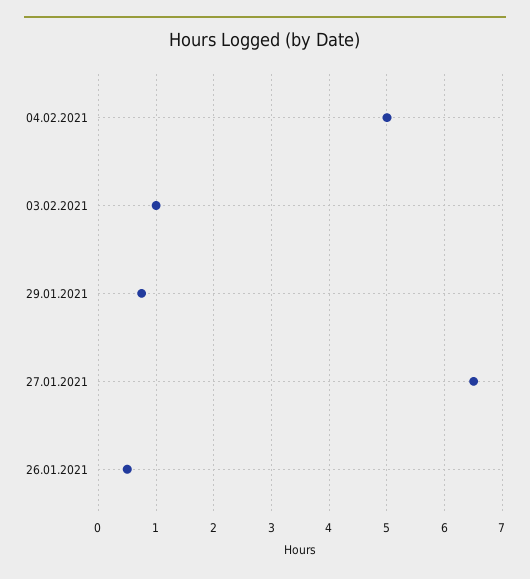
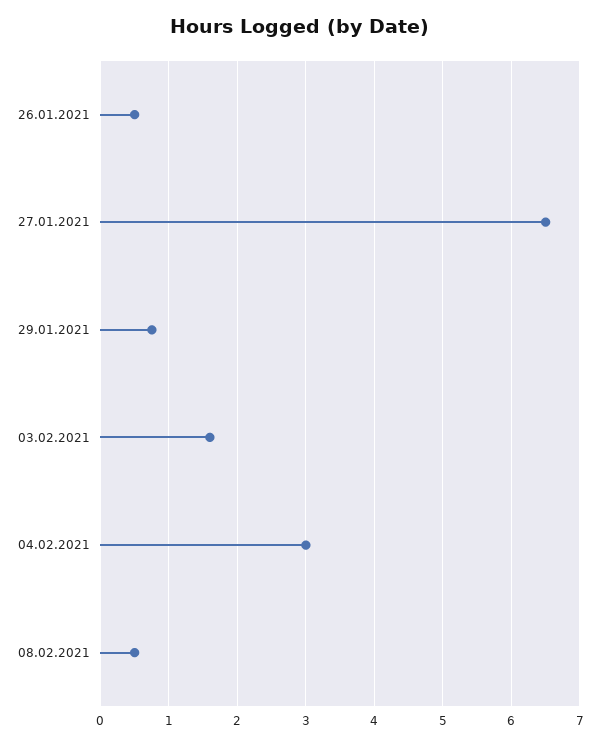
04.02.2021: 5 -> 3
03.02.2021: 1 -> 1.6
08.02.2021: none -> 0.5

